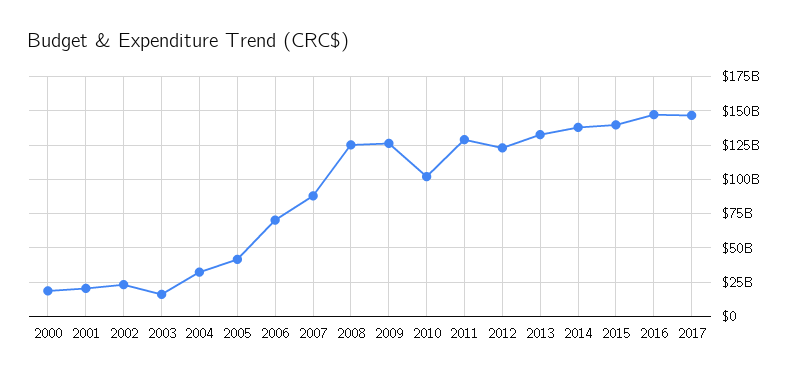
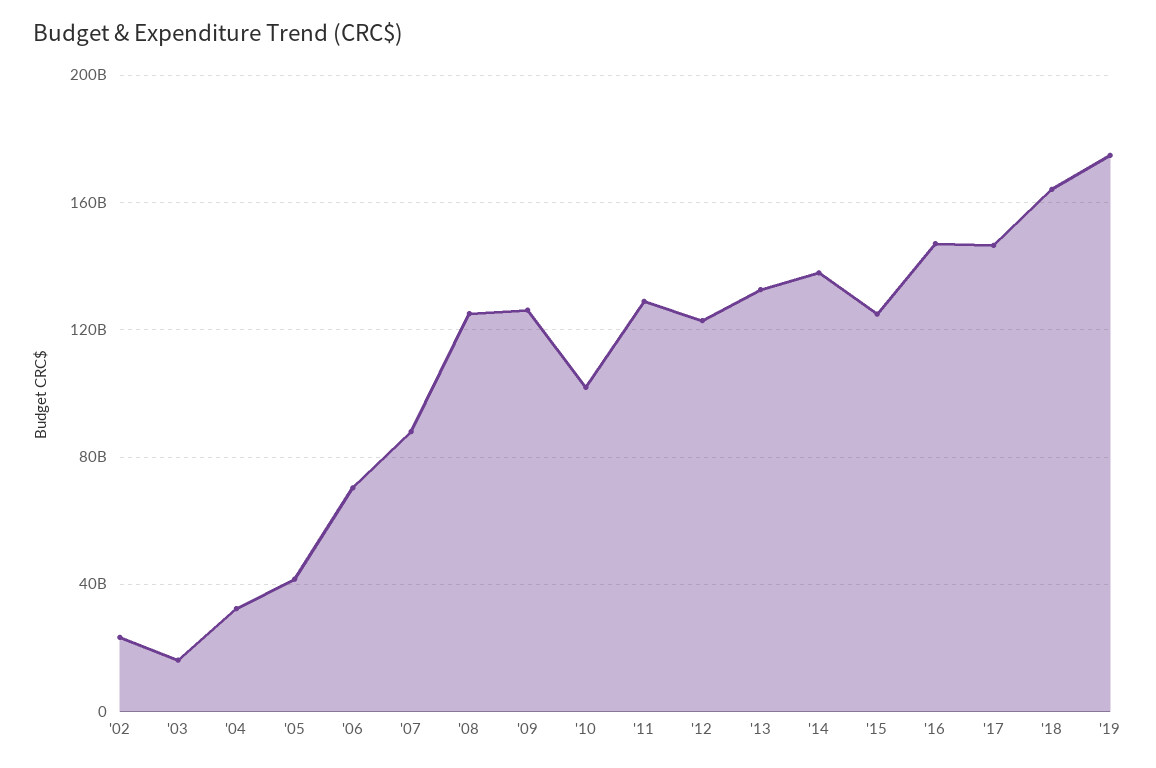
2000: 20000000000 -> none
2001: 20000000000 -> none
2015: 140000000000 -> 125000000000
'18: none -> 165000000000
'19: none -> 175000000000

